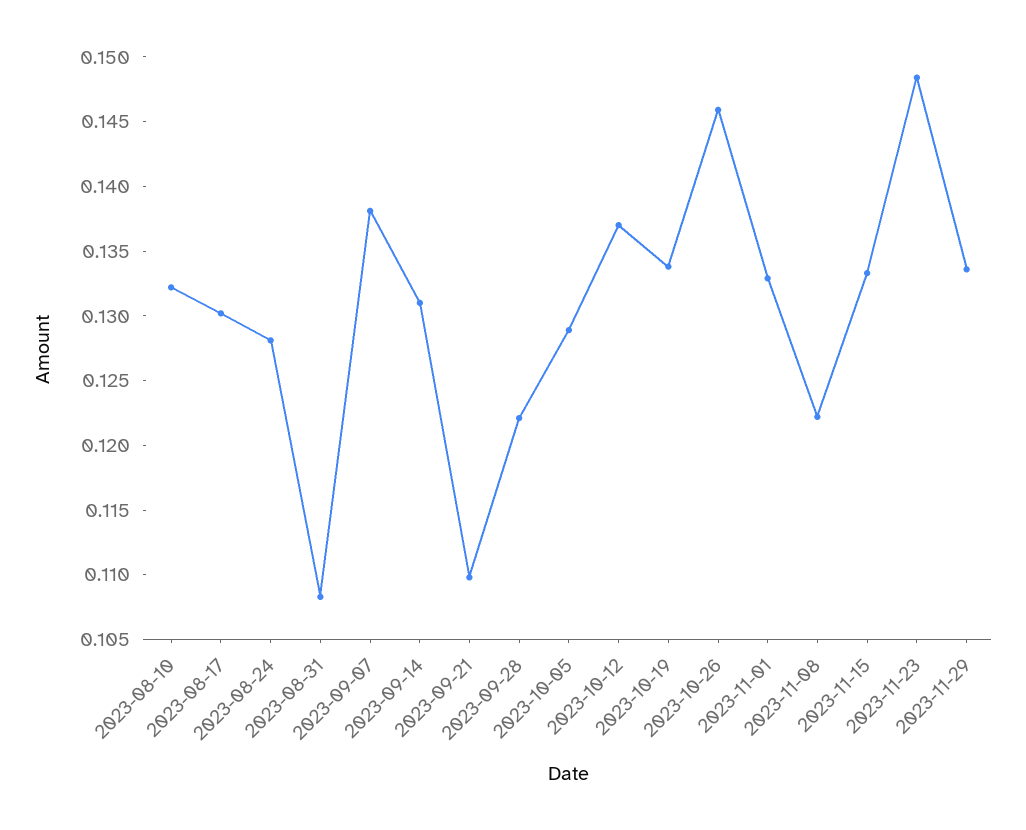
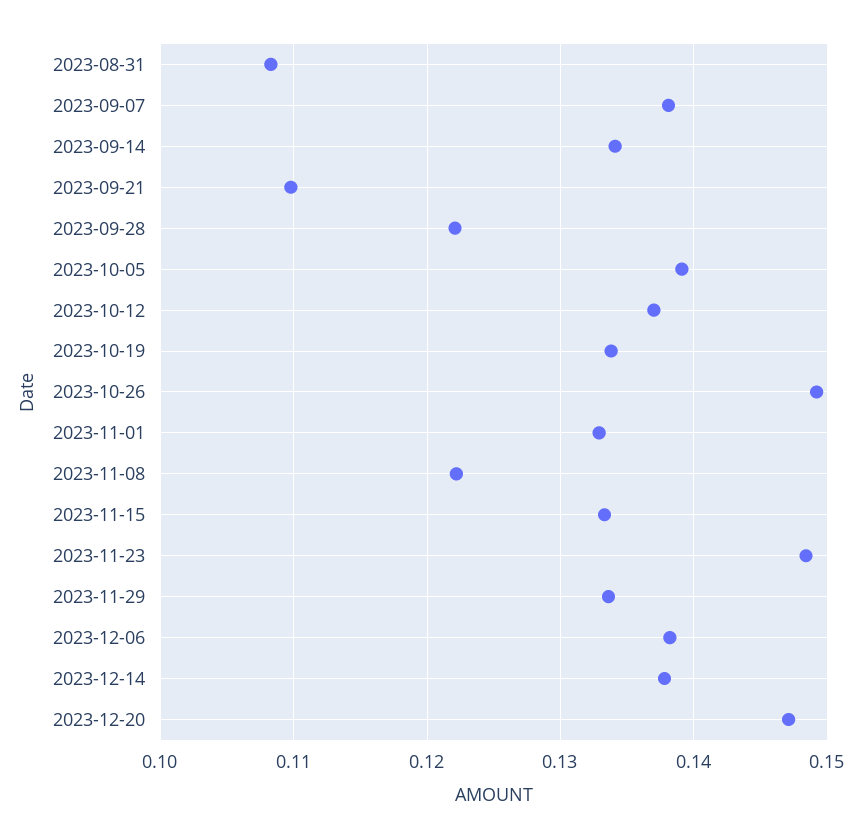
2023-08-10: 0.132 -> none
2023-08-17: 0.13 -> none
2023-08-24: 0.128 -> none
2023-09-14: 0.131 -> 0.134
2023-10-05: 0.129 -> 0.139
2023-10-26: 0.146 -> 0.149
2023-12-06: none -> 0.138
2023-12-14: none -> 0.138
2023-12-20: none -> 0.147

